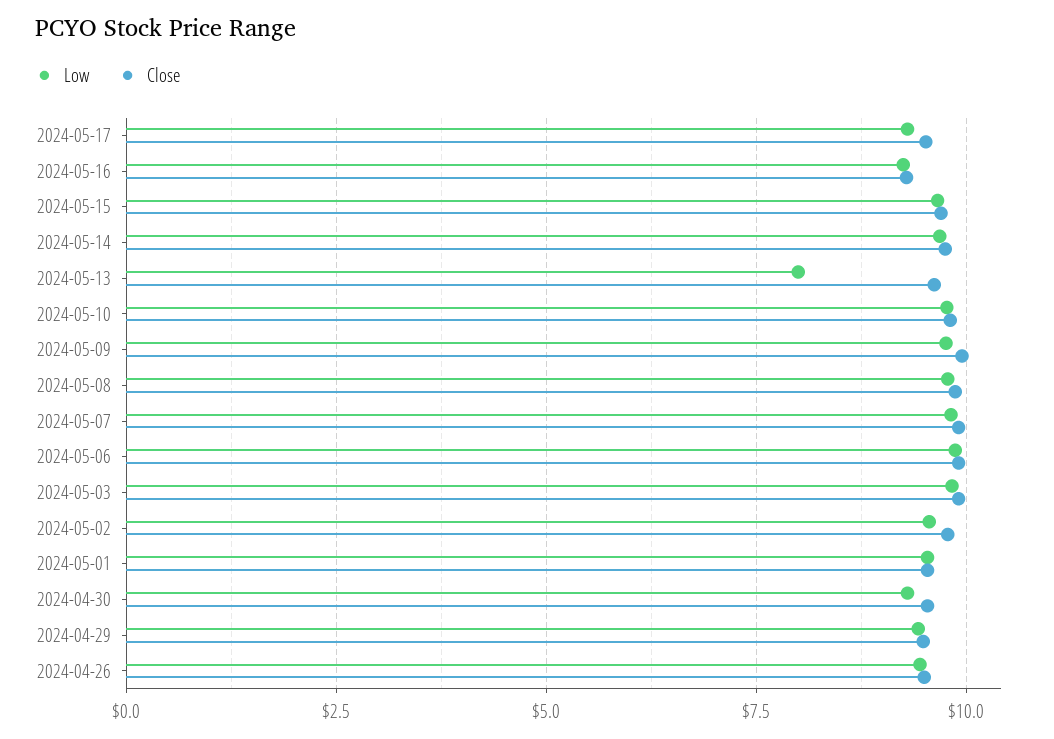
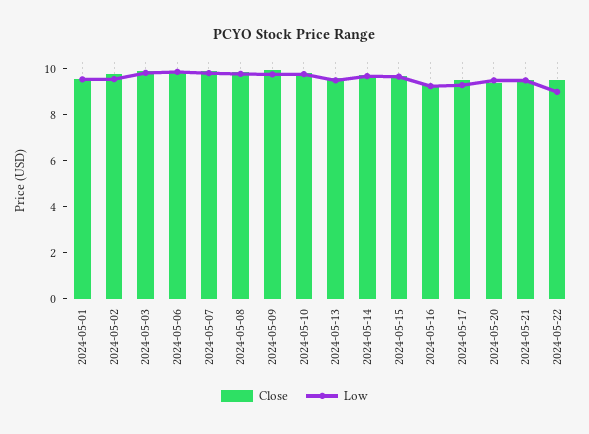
Low, 2024-05-13: 8 -> 9.5
Low, 2024-04-30: 9.25 -> none
Close, 2024-04-30: 9.5 -> none
Low, 2024-04-29: 9.5 -> none
Close, 2024-04-29: 9.5 -> none
Low, 2024-04-26: 9.5 -> none
Close, 2024-04-26: 9.5 -> none
Close, 2024-05-20: none -> 9.5
Low, 2024-05-20: none -> 9.5
Close, 2024-05-21: none -> 9.5
Low, 2024-05-21: none -> 9.5
Close, 2024-05-22: none -> 9.5
Low, 2024-05-22: none -> 9

